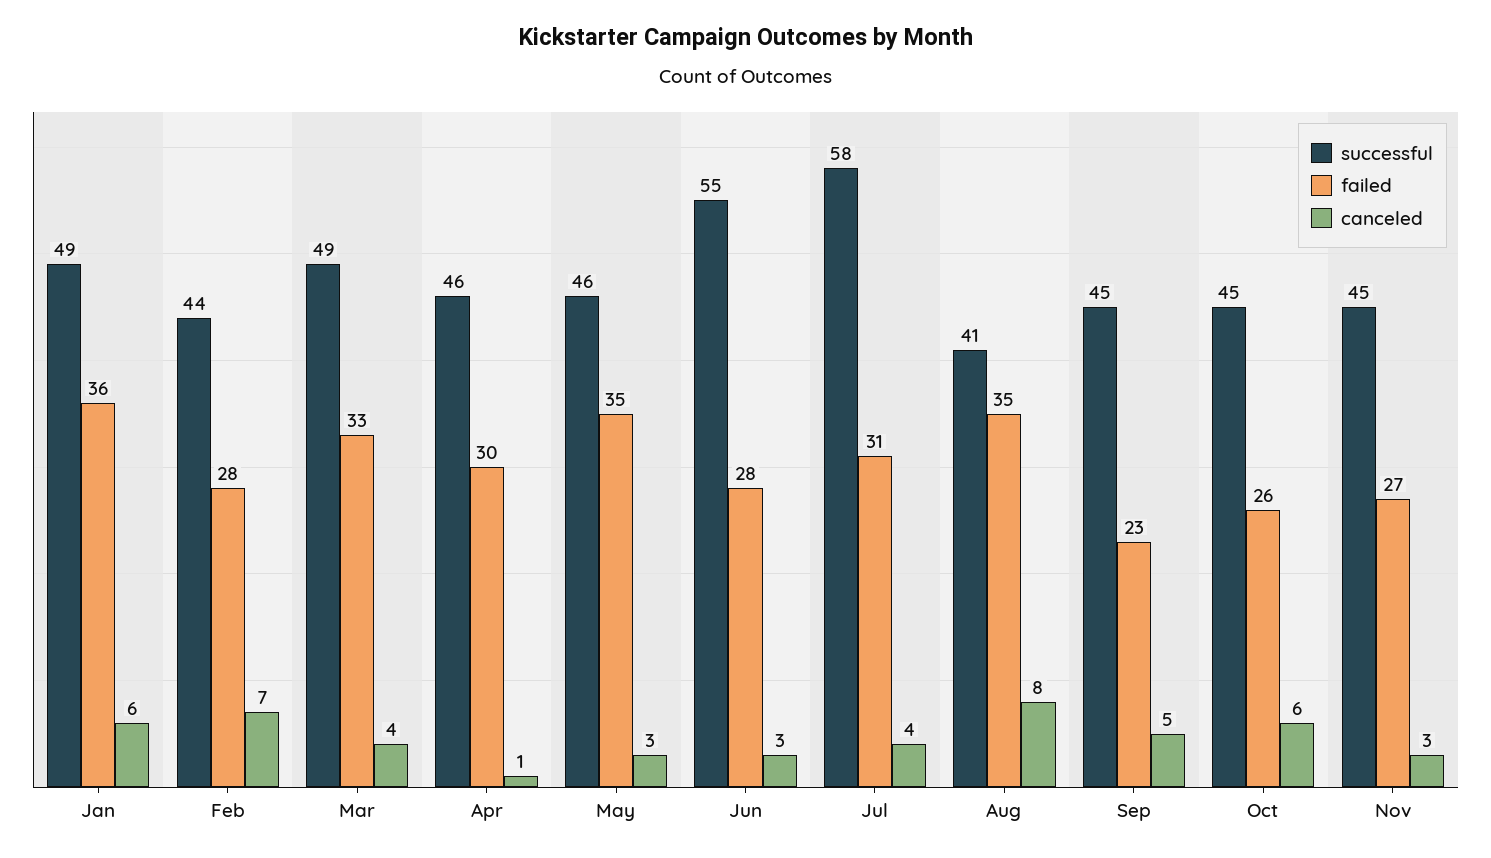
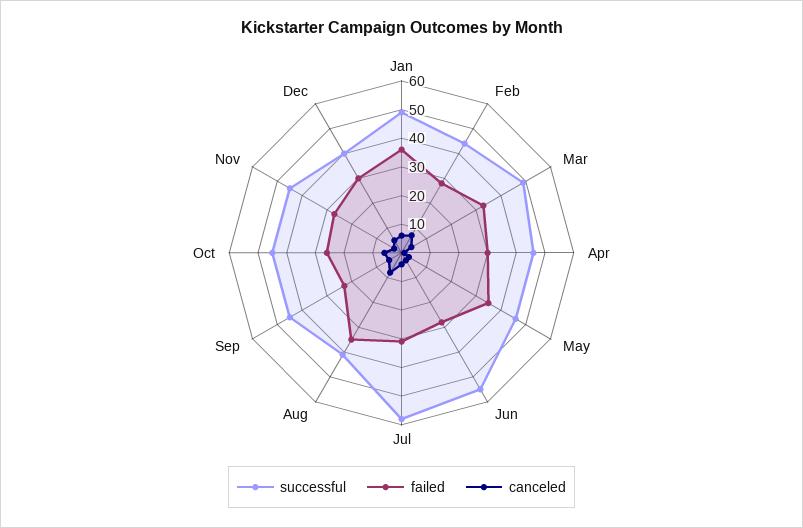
successful, Dec: none -> 40
failed, Dec: none -> 30
canceled, Dec: none -> 5

